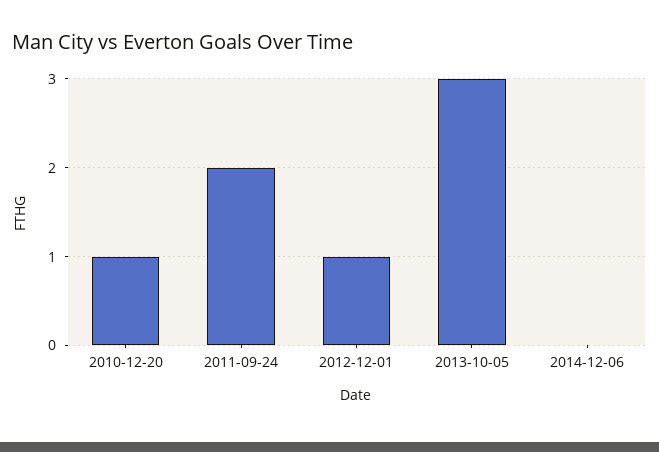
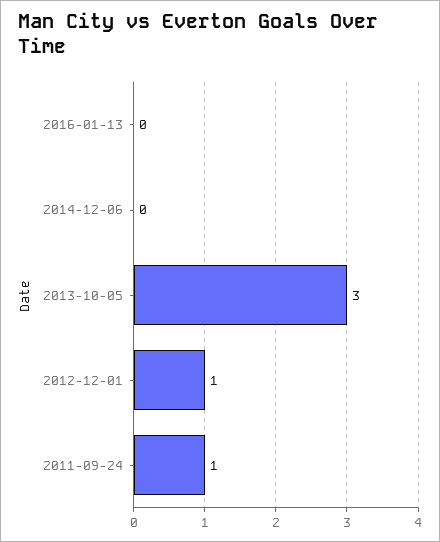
2010-12-20: 1 -> none
2011-09-24: 2 -> 1
2016-01-13: none -> 0

